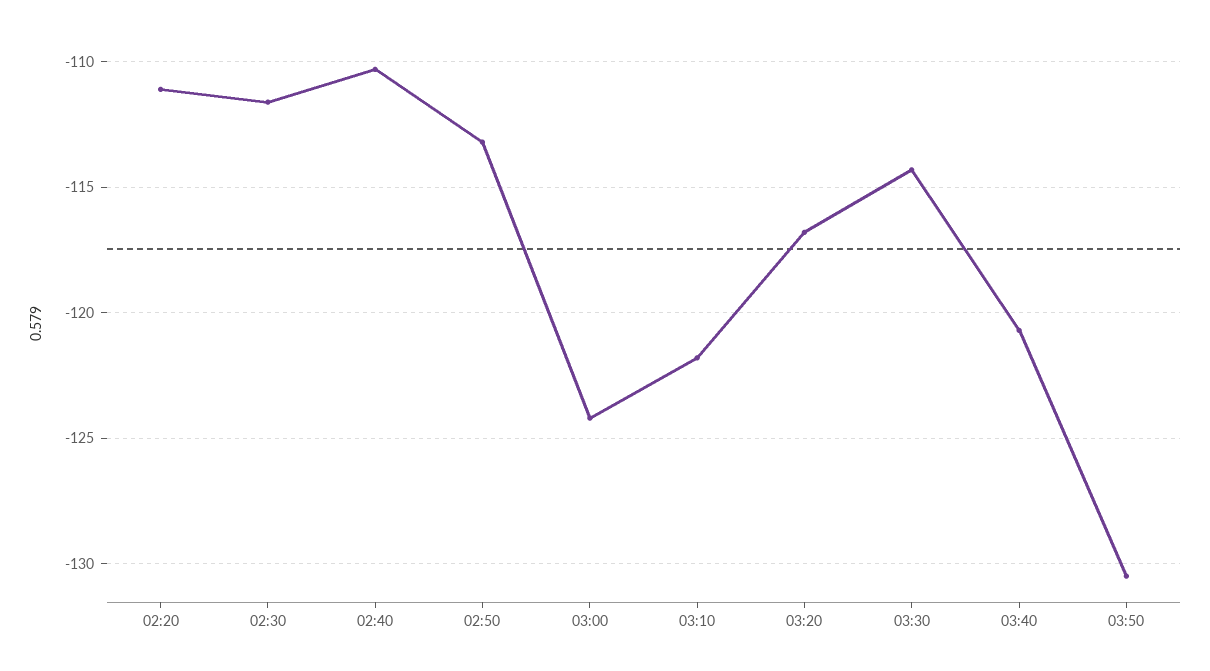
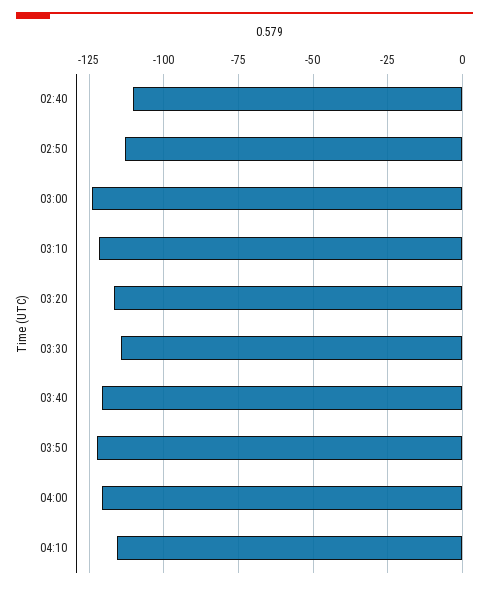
02:20: -111 -> none
02:30: -111.5 -> none
03:50: -130.5 -> -122.5
04:00: none -> -120
04:10: none -> -115

